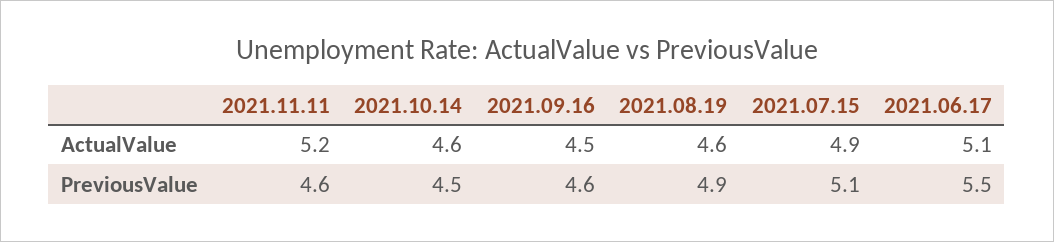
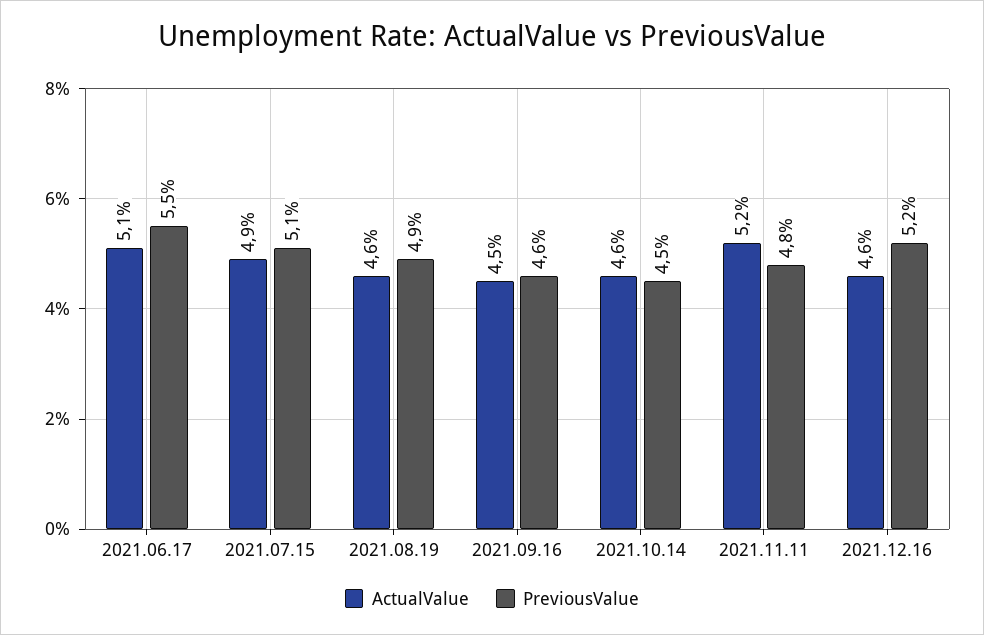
PreviousValue, 2021.11.11: 4.6 -> 4.8
ActualValue, 2021.12.16: none -> 4.6
PreviousValue, 2021.12.16: none -> 5.2

